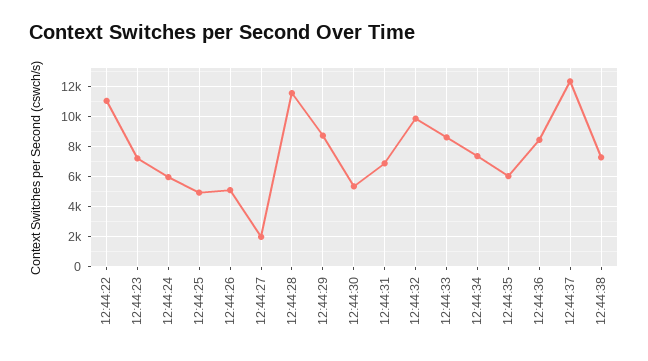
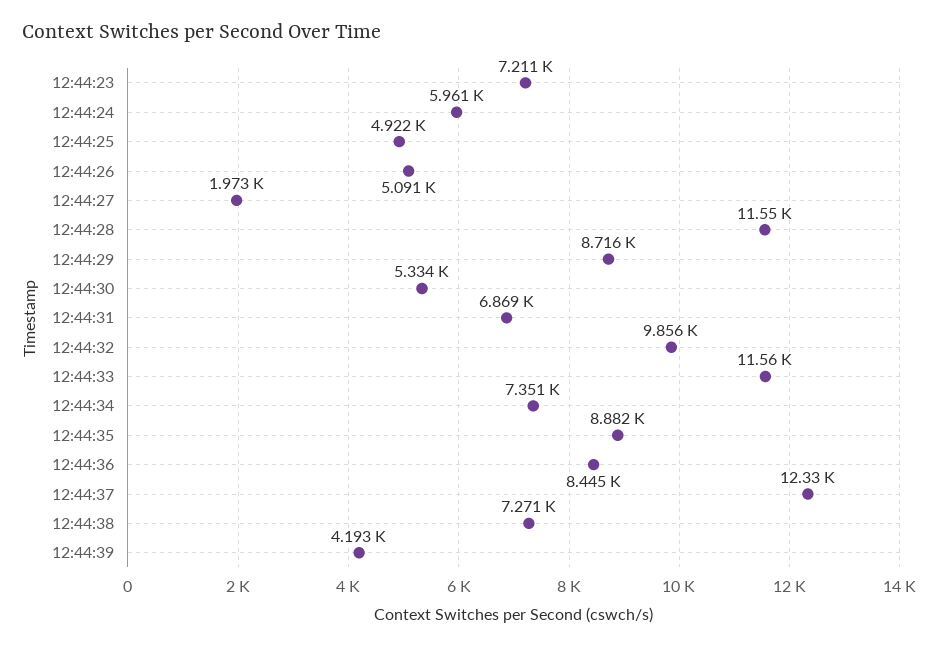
12:44:22: 11000 -> none
12:44:33: 8500 -> 11560
12:44:35: 6000 -> 8882
12:44:39: none -> 4193

